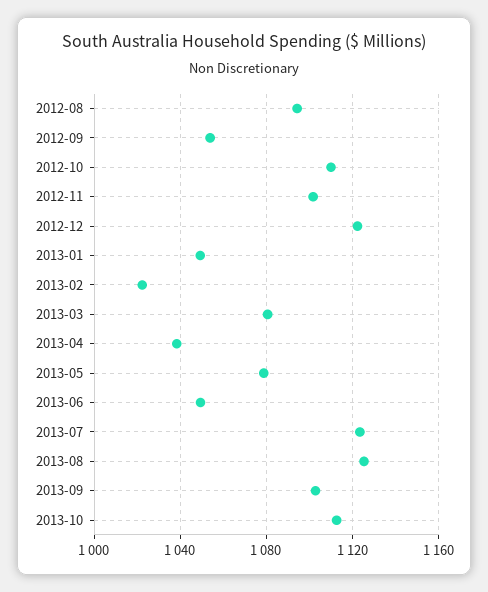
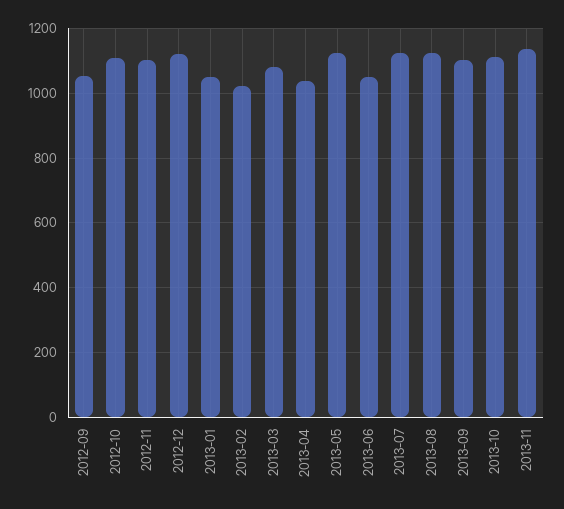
2012-08: 1095 -> none
2013-05: 1080 -> 1120
2013-11: none -> 1140

